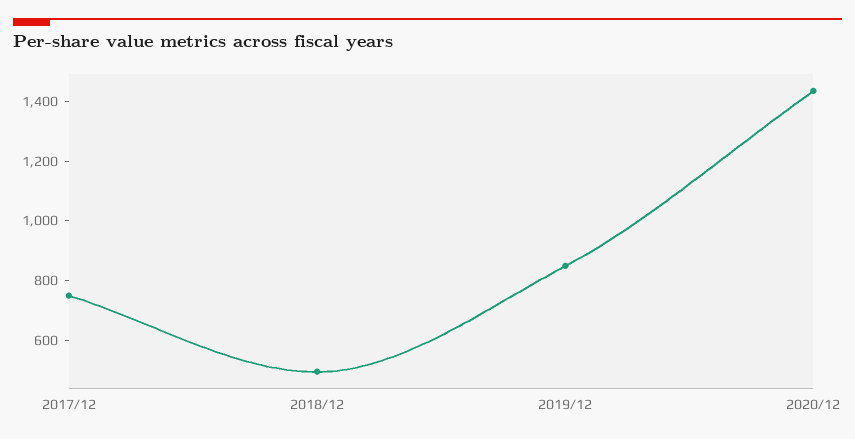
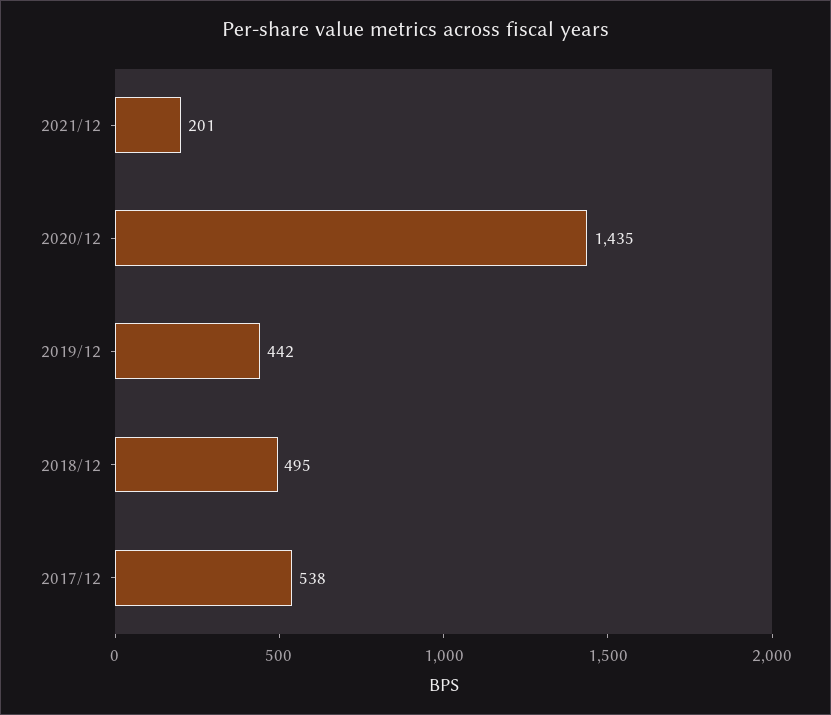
2017/12: 750 -> 538
2019/12: 850 -> 442
2021/12: none -> 201

